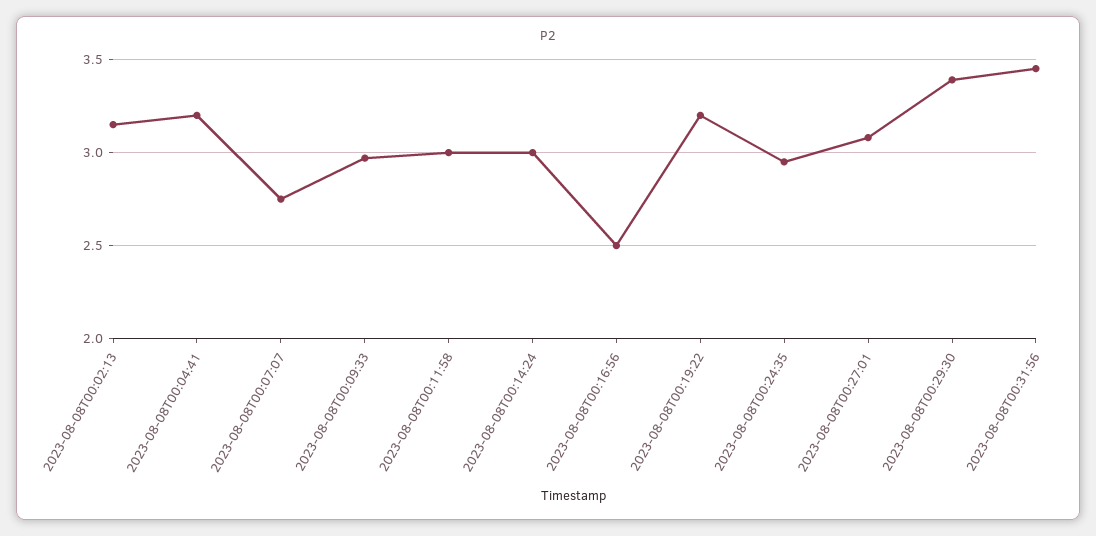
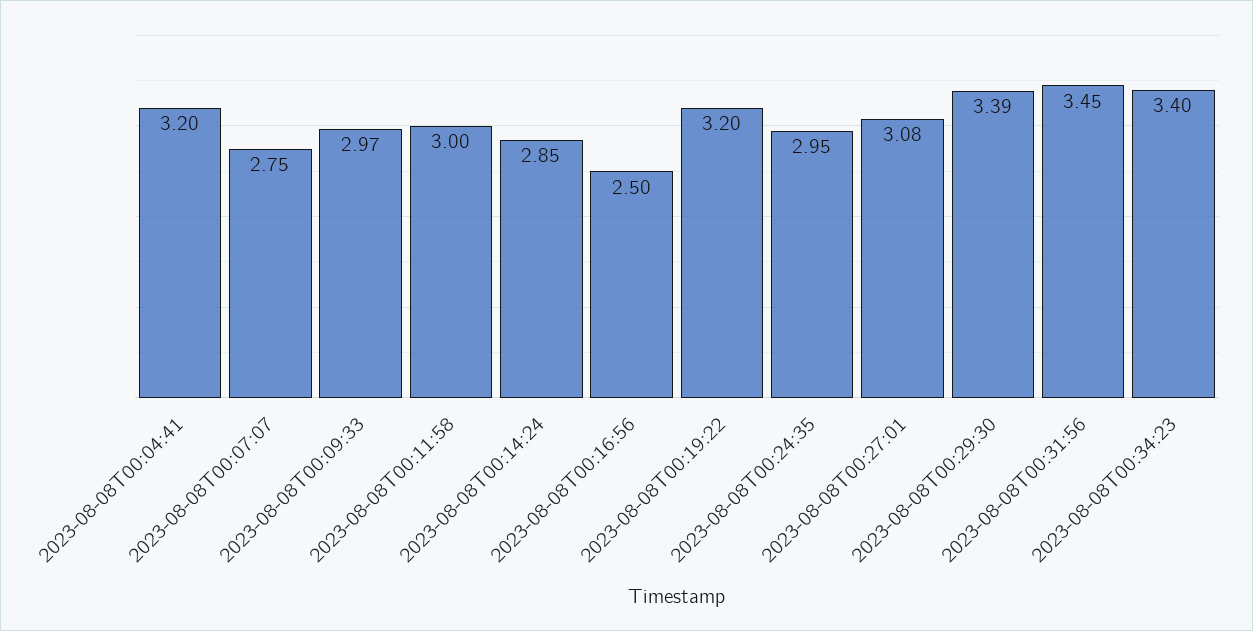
2023-08-08T00:02:13: 3.15 -> none
2023-08-08T00:14:24: 3 -> 2.85
2023-08-08T00:34:23: none -> 3.4

